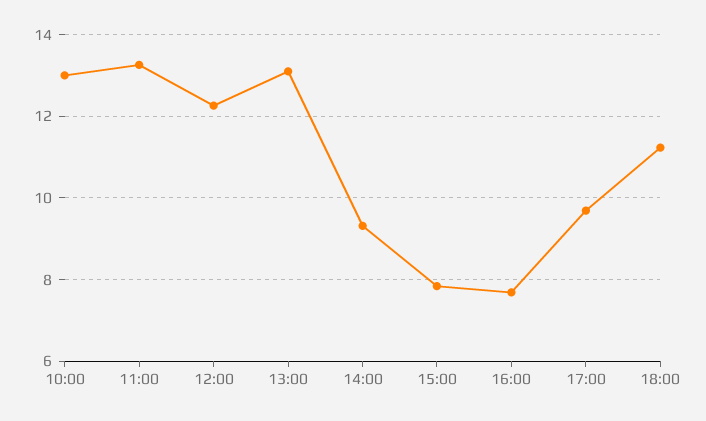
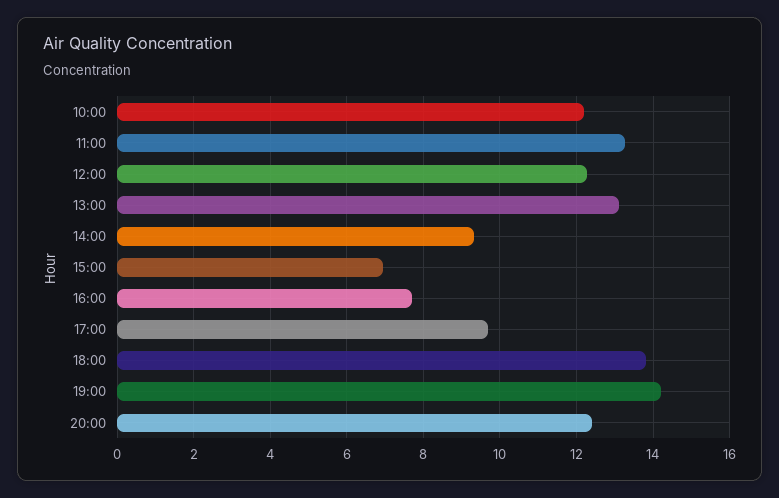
10:00: 13 -> 12.2
15:00: 7.8 -> 7
18:00: 11.2 -> 13.8
19:00: none -> 14.2
20:00: none -> 12.4

